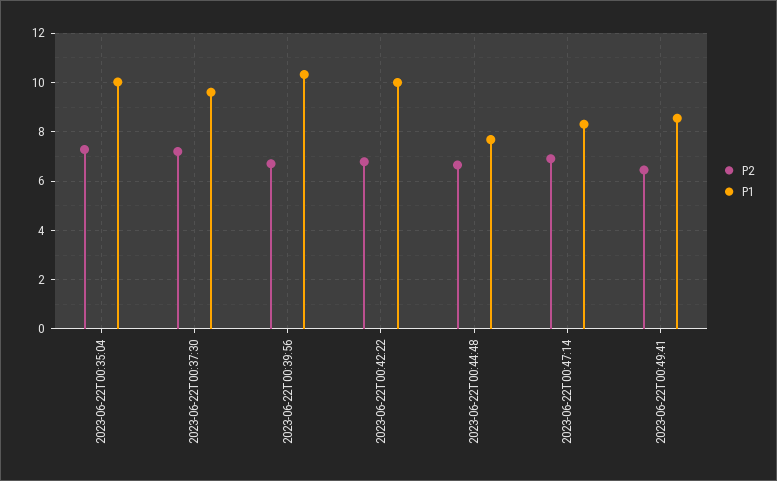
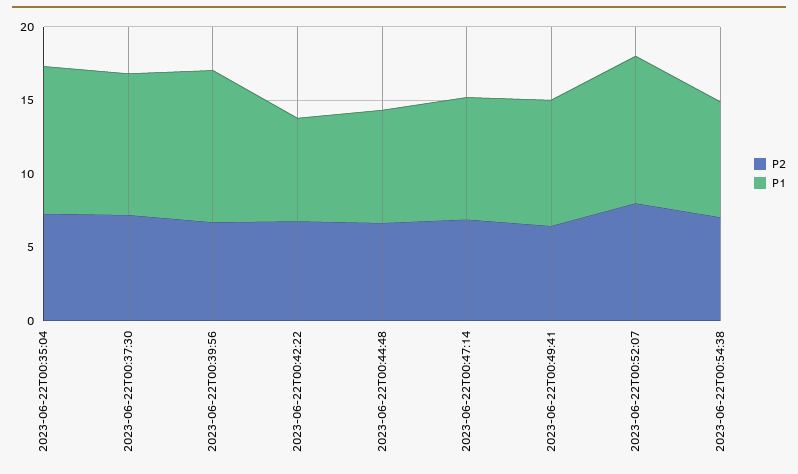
P1, 2023-06-22T00:42:22: 10 -> 7
P2, 2023-06-22T00:52:07: none -> 8
P1, 2023-06-22T00:52:07: none -> 10
P2, 2023-06-22T00:54:38: none -> 7
P1, 2023-06-22T00:54:38: none -> 8

